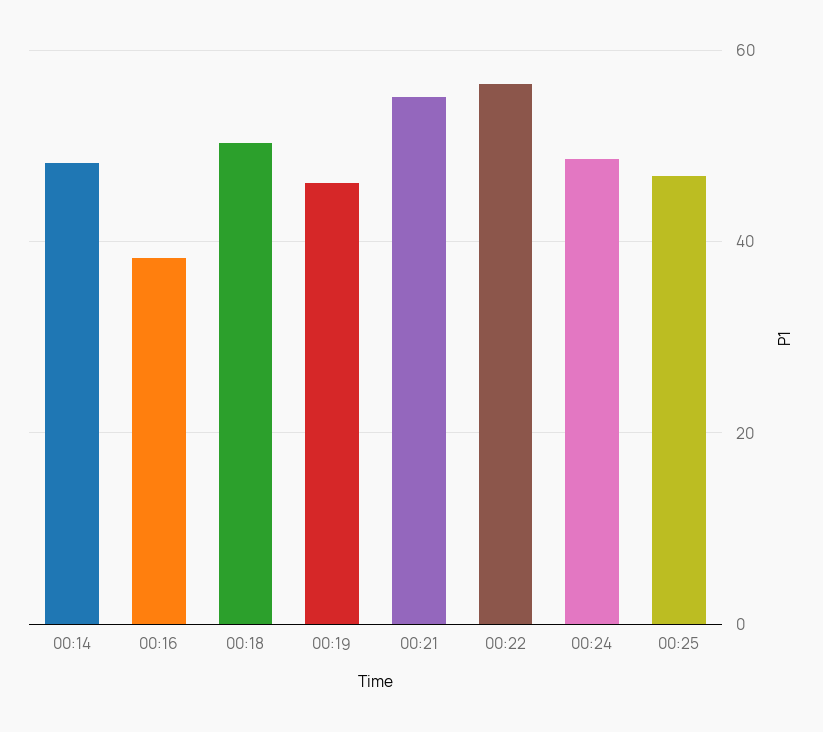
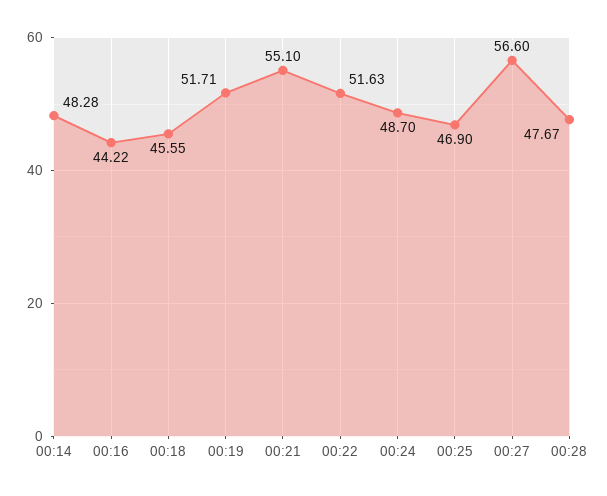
00:16: 38 -> 44.22
00:18: 50 -> 45.55
00:19: 46 -> 51.71
00:22: 56 -> 51.63
00:27: none -> 56.6
00:28: none -> 47.67

